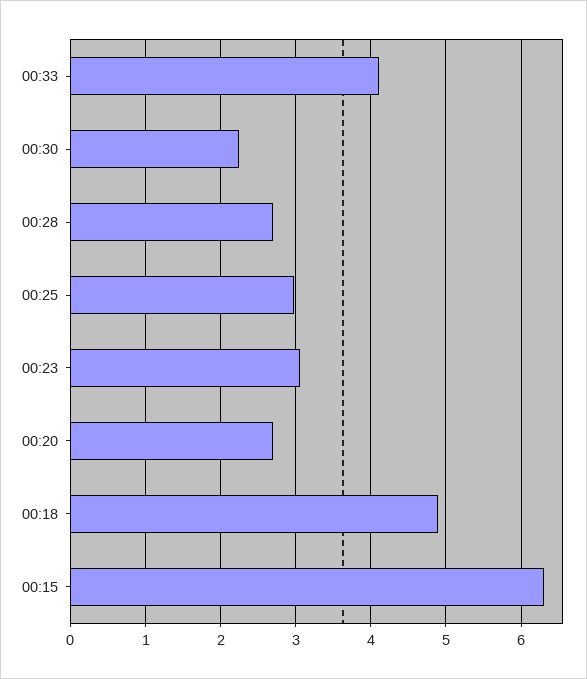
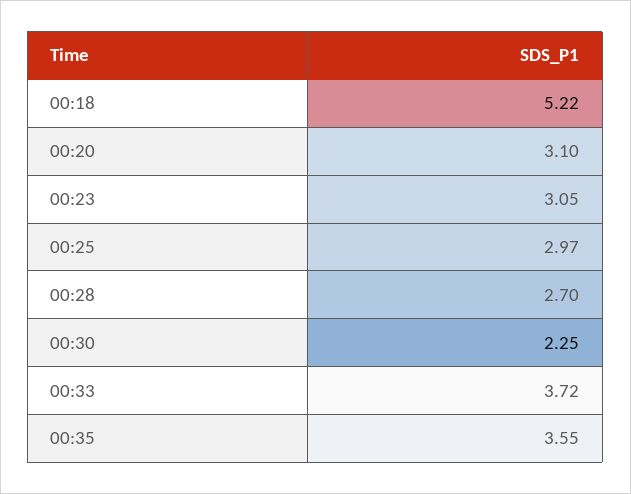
00:33: 4.1 -> 3.72
00:20: 2.7 -> 3.1
00:18: 4.9 -> 5.22
00:15: 6.3 -> none
00:35: none -> 3.55

